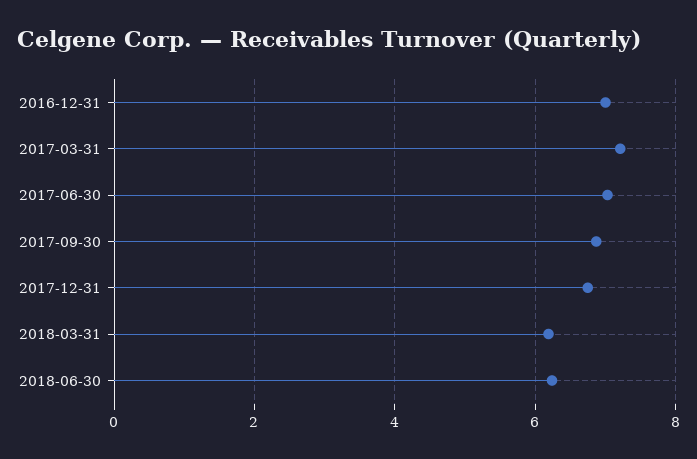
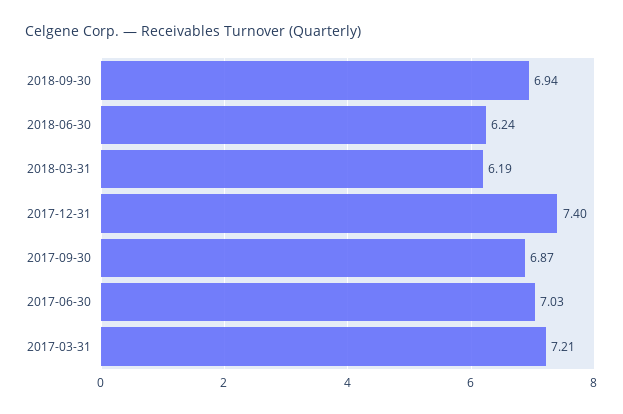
2016-12-31: 7 -> none
2017-12-31: 6.8 -> 7.4
2018-09-30: none -> 6.94

